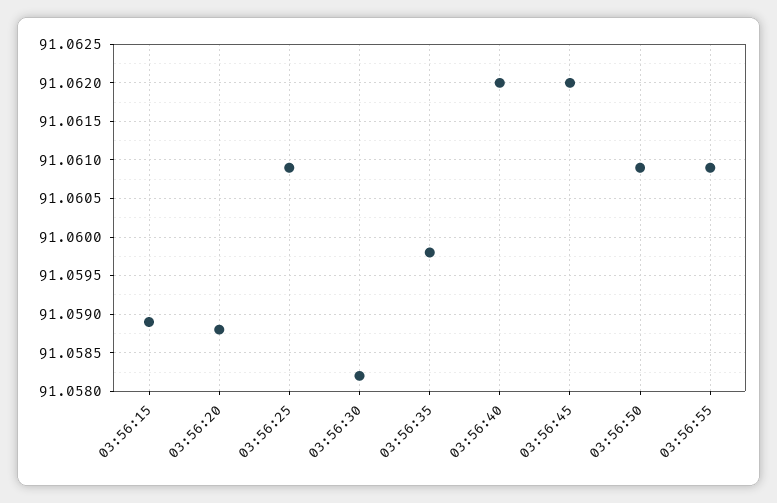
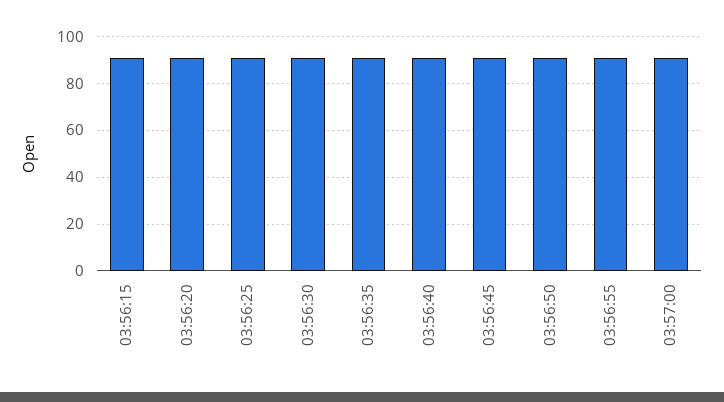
03:57:00: none -> 90

